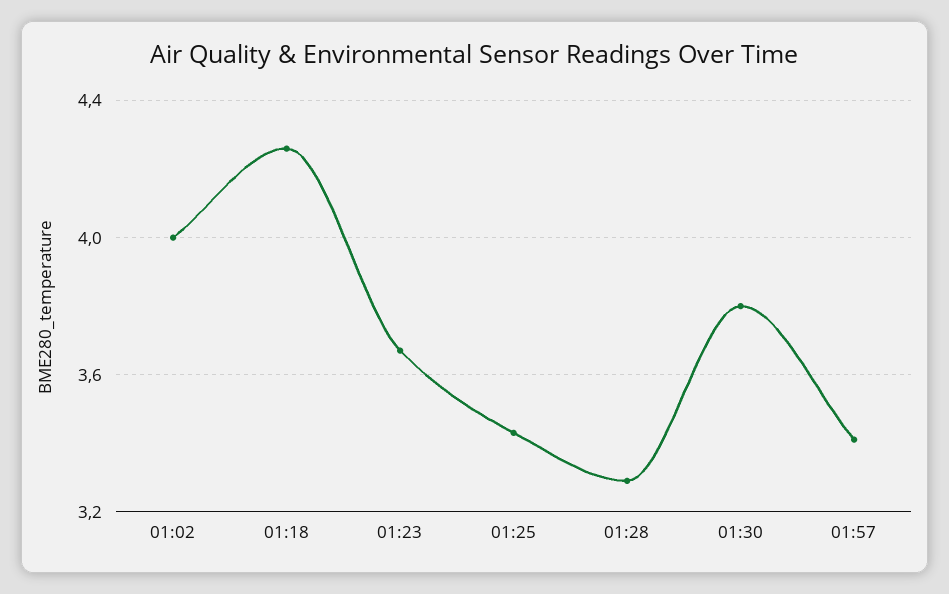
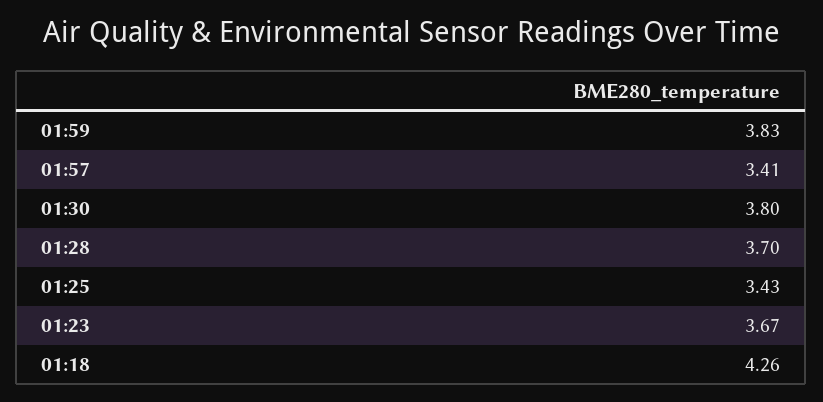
01:02: 4 -> none
01:28: 3.3 -> 3.7
01:59: none -> 3.83

